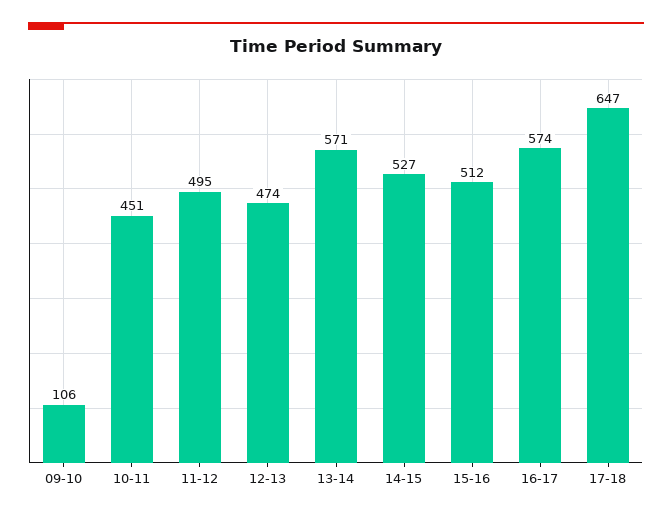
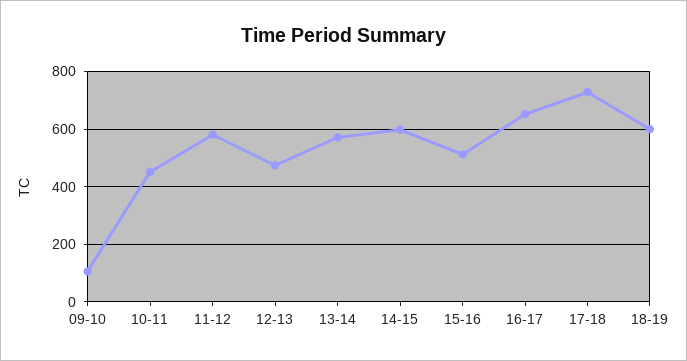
11-12: 495 -> 575
14-15: 527 -> 600
16-17: 574 -> 650
17-18: 647 -> 725
18-19: none -> 600

